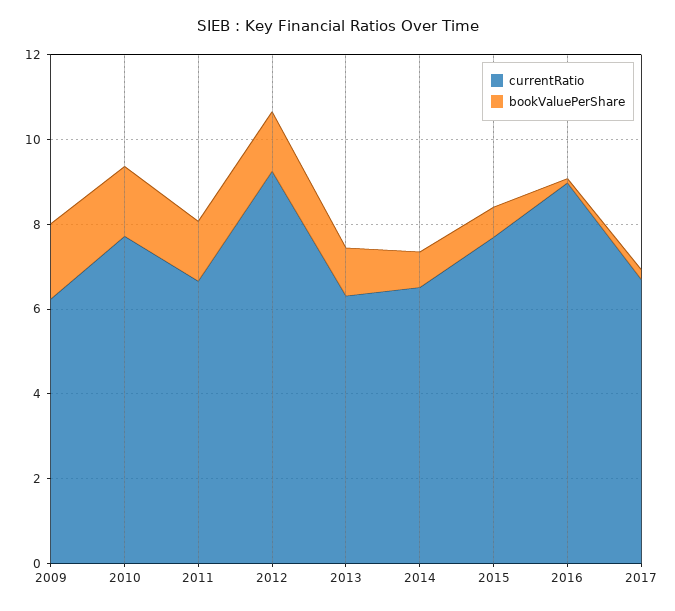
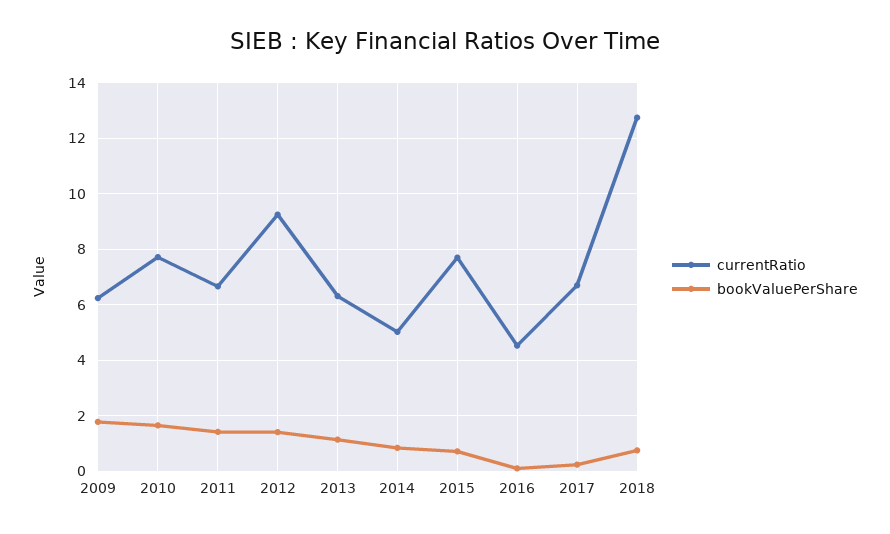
currentRatio, 2014: 6.5 -> 5
currentRatio, 2016: 9 -> 4.5
currentRatio, 2018: none -> 12.75
bookValuePerShare, 2018: none -> 0.75

